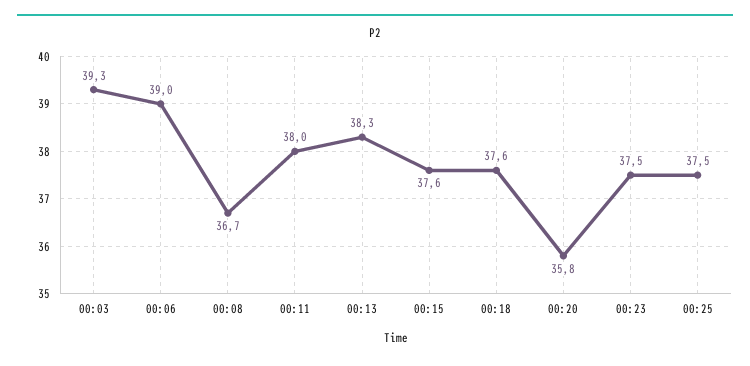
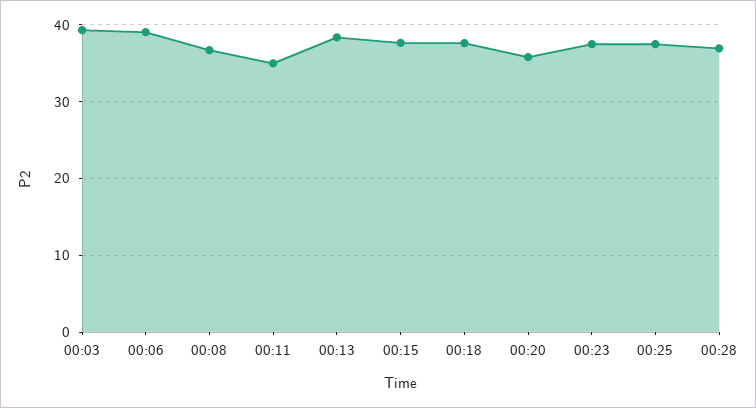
00:11: 38 -> 35
00:28: none -> 37

